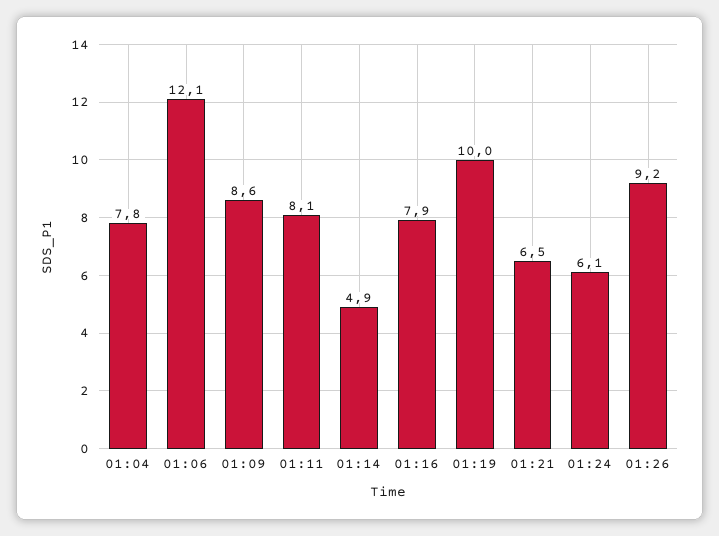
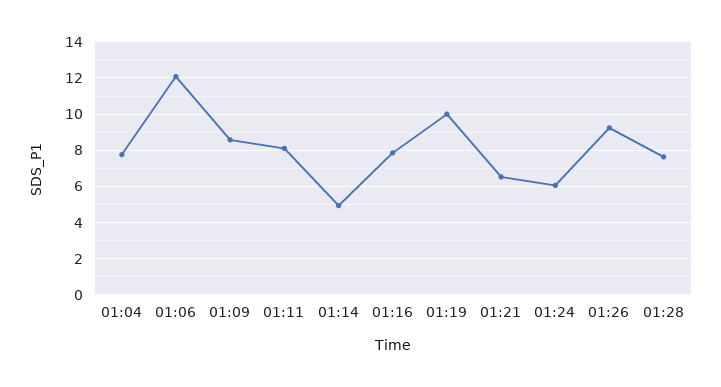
01:28: none -> 7.5

